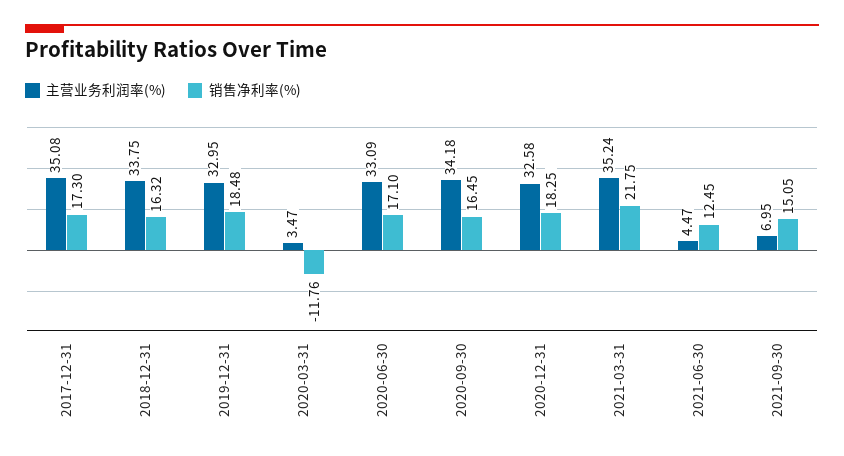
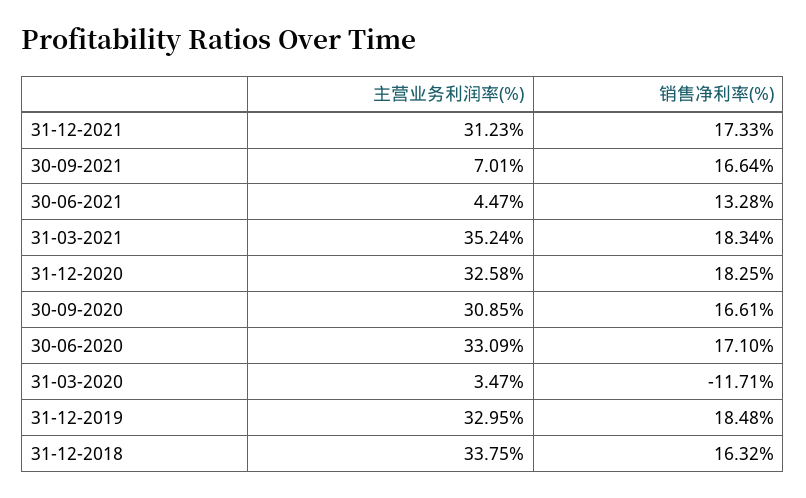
主营业务利润率(%), 2017-12-31: 35.08 -> none
销售净利率(%), 2017-12-31: 17.3 -> none
销售净利率(%), 2020-03-31: -11.76 -> -11.71
主营业务利润率(%), 2020-09-30: 34.18 -> 30.85
销售净利率(%), 2020-09-30: 16.45 -> 16.61
销售净利率(%), 2021-03-31: 21.75 -> 18.34
销售净利率(%), 2021-06-30: 12.45 -> 13.28
主营业务利润率(%), 2021-09-30: 6.95 -> 7.01
销售净利率(%), 2021-09-30: 15.05 -> 16.64
主营业务利润率(%), 31-12-2021: none -> 31.23
销售净利率(%), 31-12-2021: none -> 17.33

